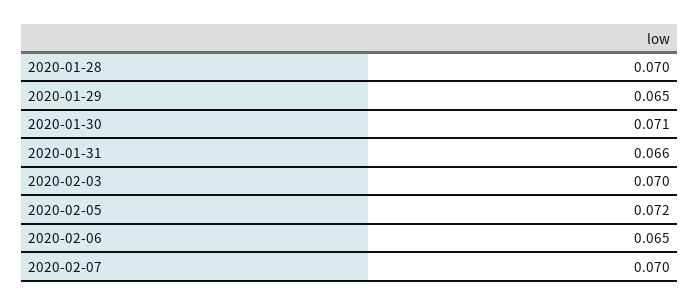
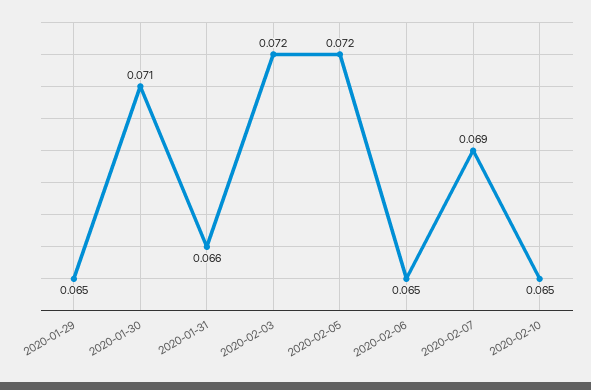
2020-01-28: 0.07 -> none
2020-02-03: 0.07 -> 0.072
2020-02-07: 0.07 -> 0.069
2020-02-10: none -> 0.065

